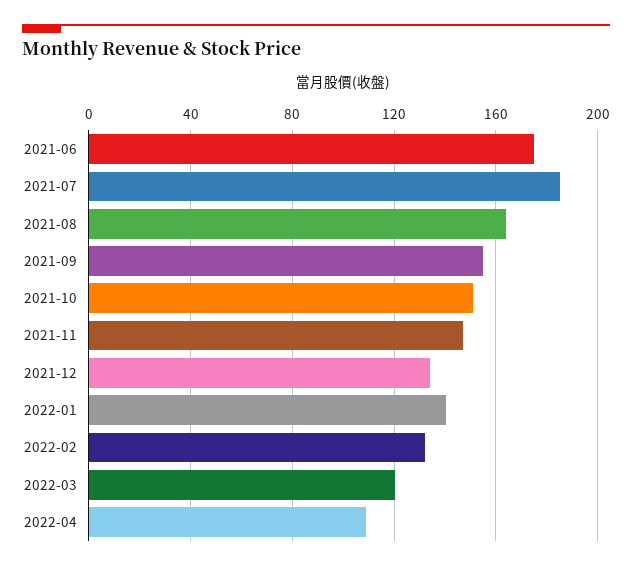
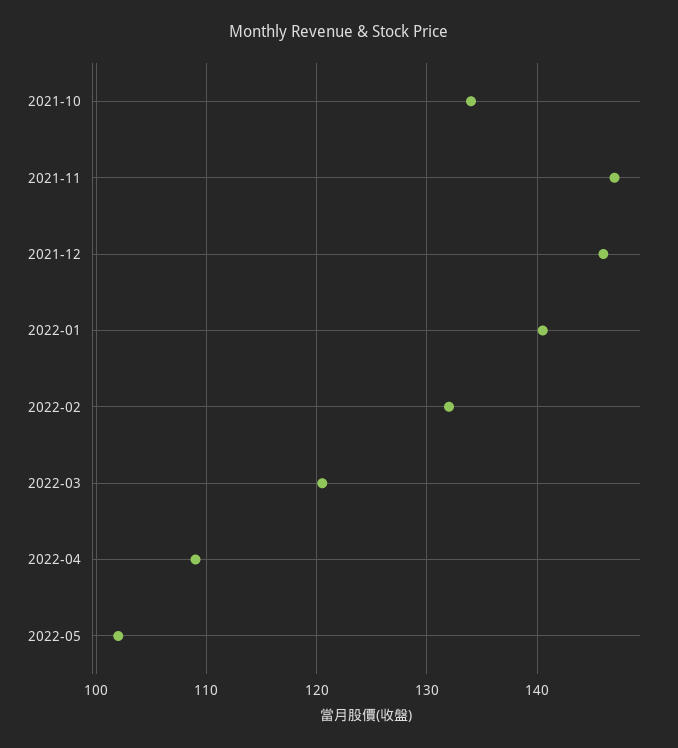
2021-06: 175 -> none
2021-07: 185 -> none
2021-08: 165 -> none
2021-09: 155 -> none
2021-10: 150 -> 134
2021-12: 135 -> 146
2022-05: none -> 102

